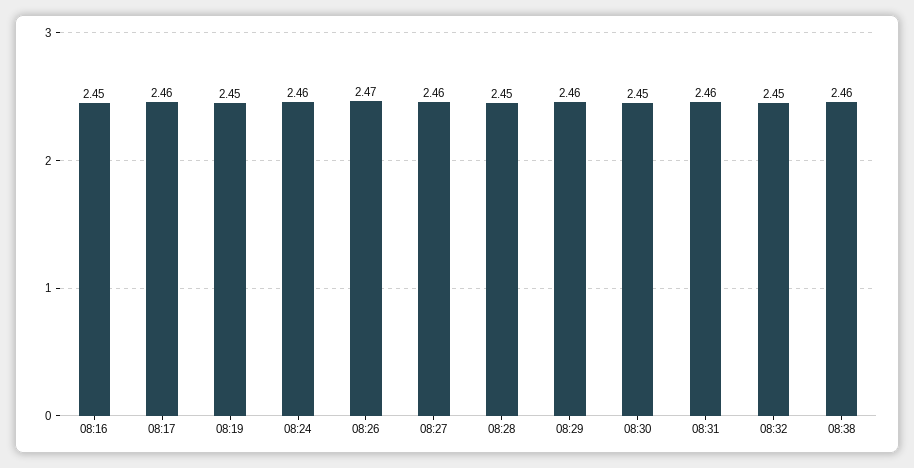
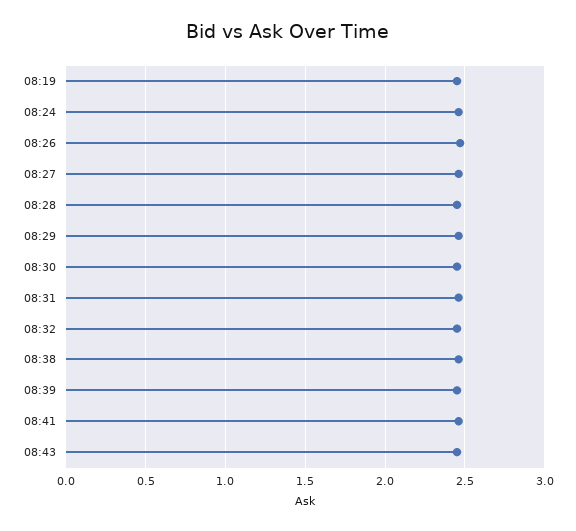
08:16: 2.45 -> none
08:17: 2.46 -> none
08:39: none -> 2.45
08:41: none -> 2.45
08:43: none -> 2.45

